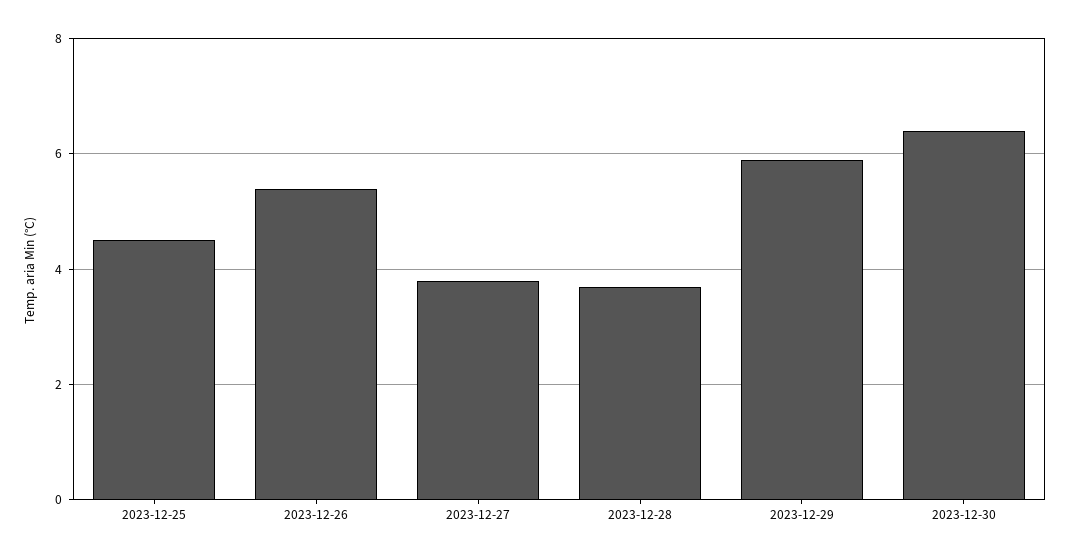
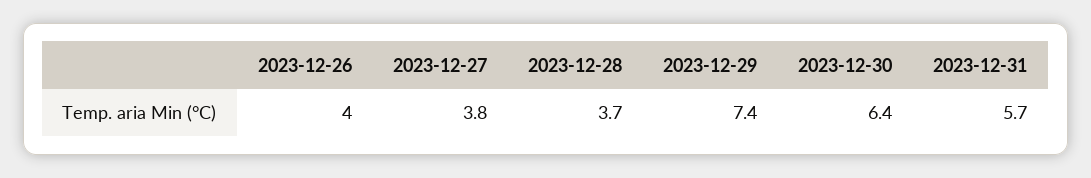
2023-12-25: 4.5 -> none
2023-12-26: 5.5 -> 4
2023-12-29: 6 -> 7.4
2023-12-31: none -> 5.7

